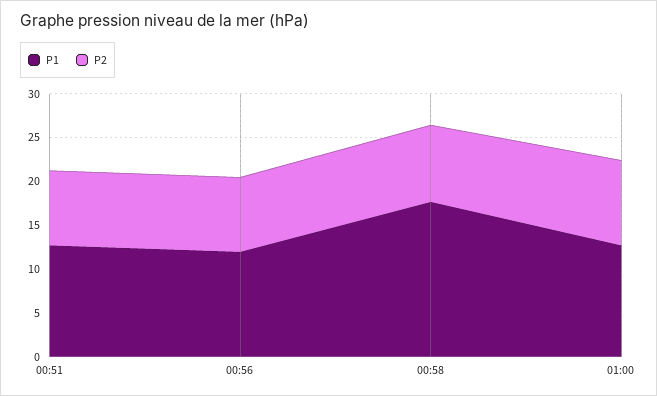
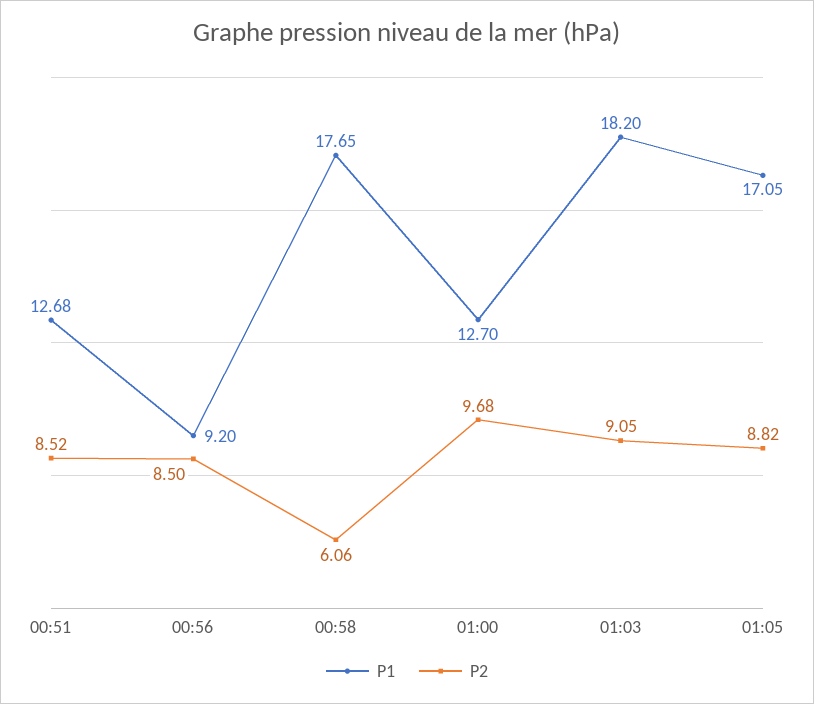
P1, 00:56: 12 -> 9.2
P2, 00:58: 9 -> 6.06
P1, 01:03: none -> 18.2
P2, 01:03: none -> 9.05
P1, 01:05: none -> 17.05
P2, 01:05: none -> 8.82

